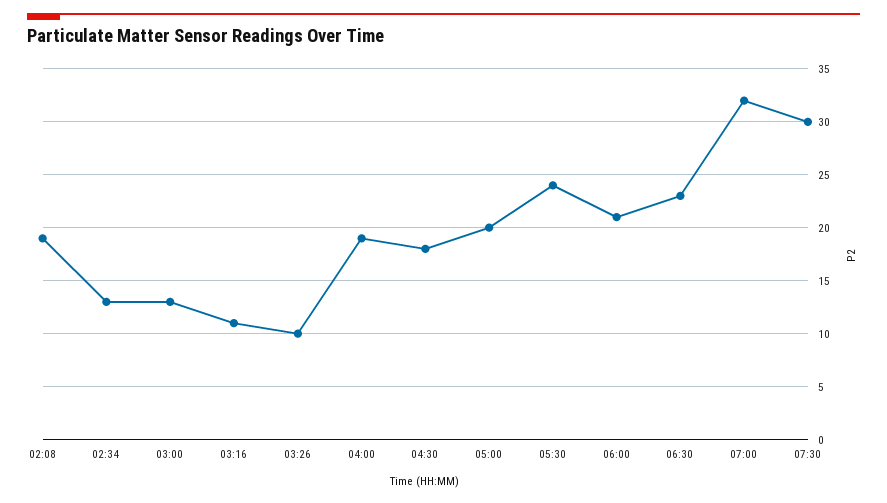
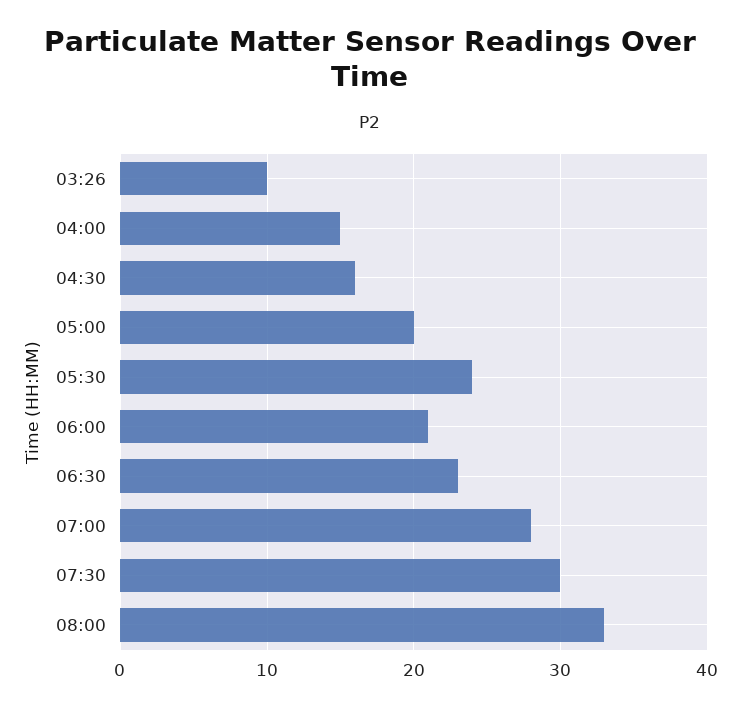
02:08: 19 -> none
02:34: 13 -> none
03:00: 13 -> none
03:16: 11 -> none
04:00: 19 -> 15
04:30: 18 -> 16
07:00: 32 -> 28
08:00: none -> 33

